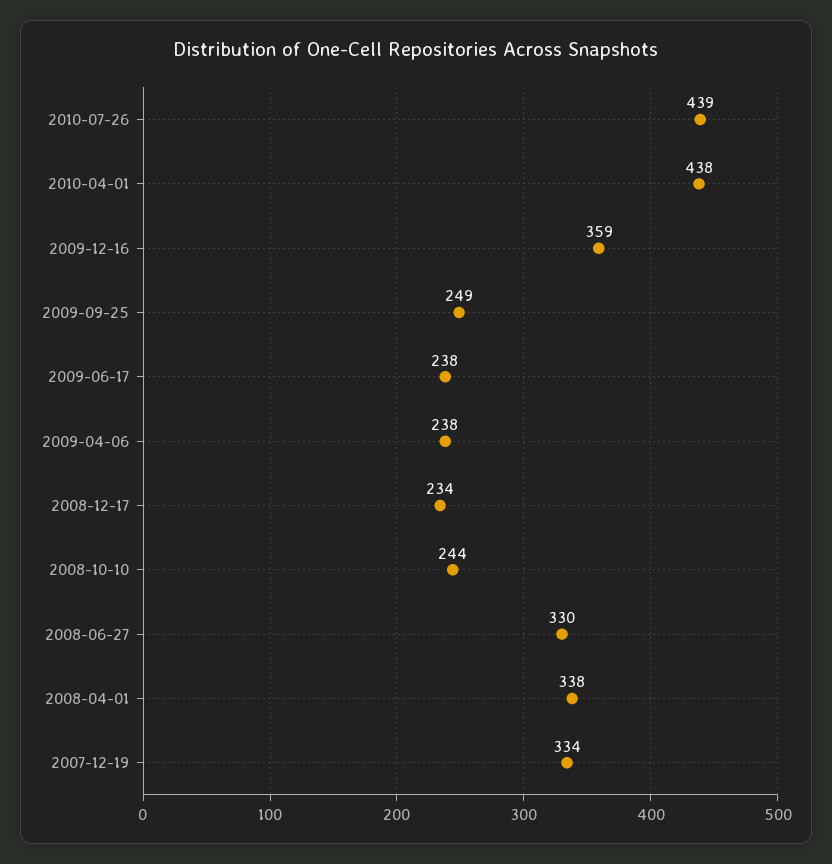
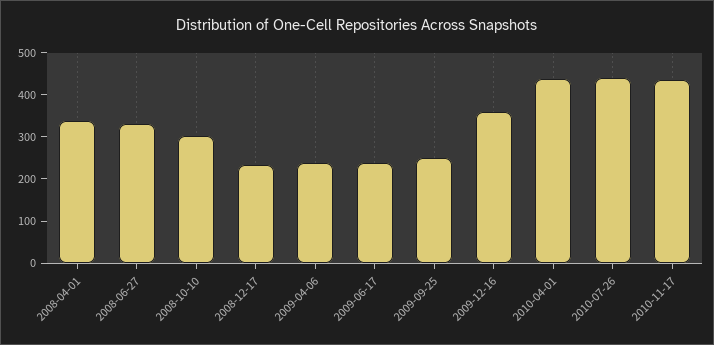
2008-10-10: 244 -> 300
2007-12-19: 334 -> none
2010-11-17: none -> 440

